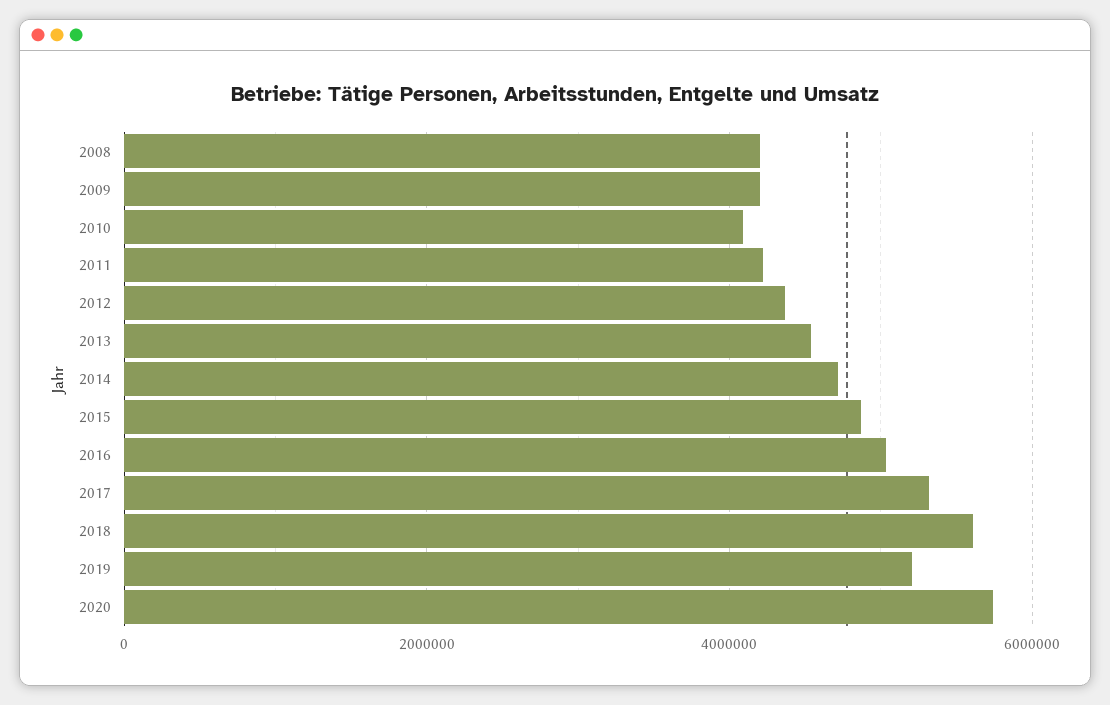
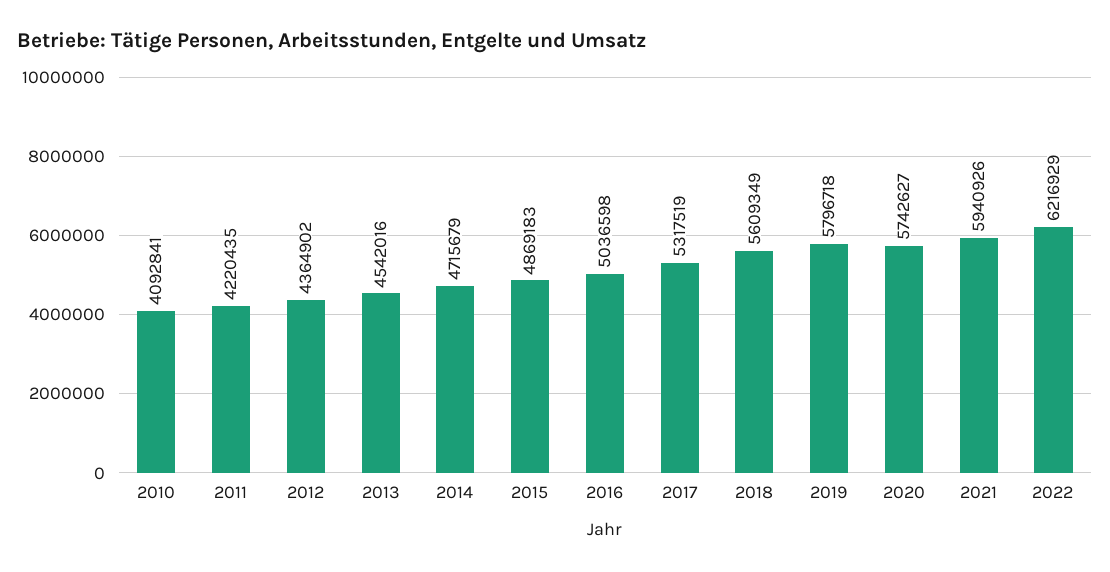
2008: 4200000 -> none
2009: 4200000 -> none
2019: 5200000 -> 5796718
2021: none -> 5940926
2022: none -> 6216929

